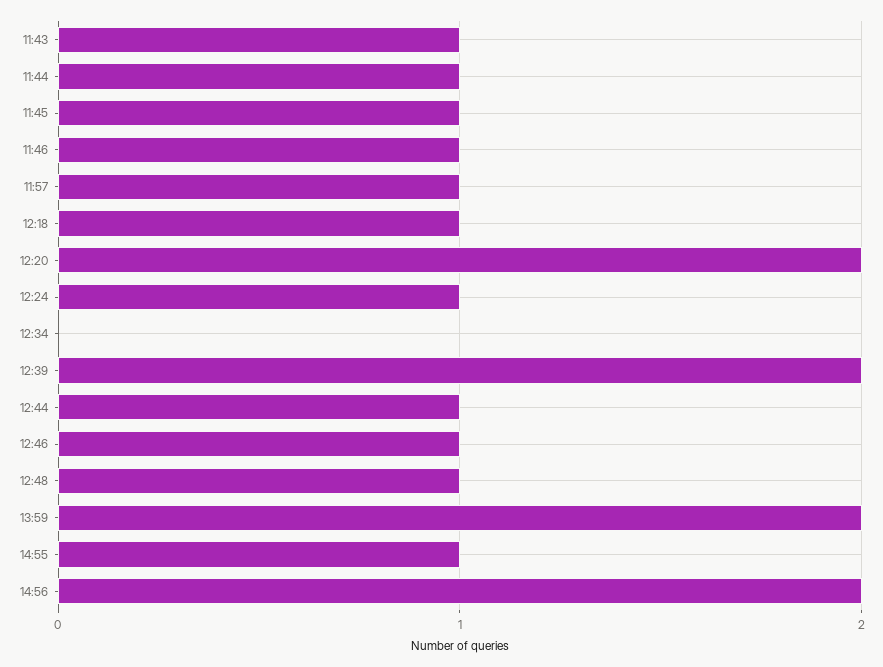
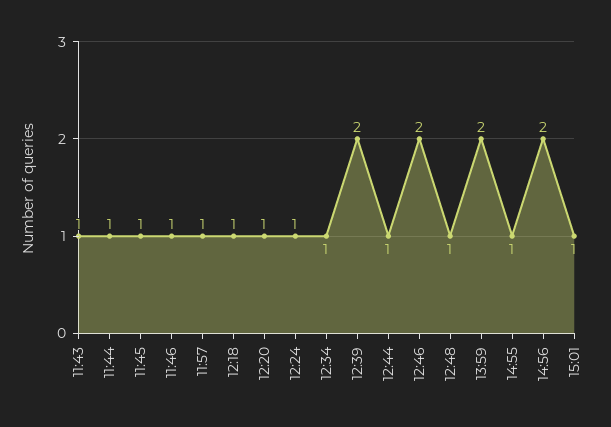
12:20: 2 -> 1
12:34: 0 -> 1
12:46: 1 -> 2
15:01: none -> 1

